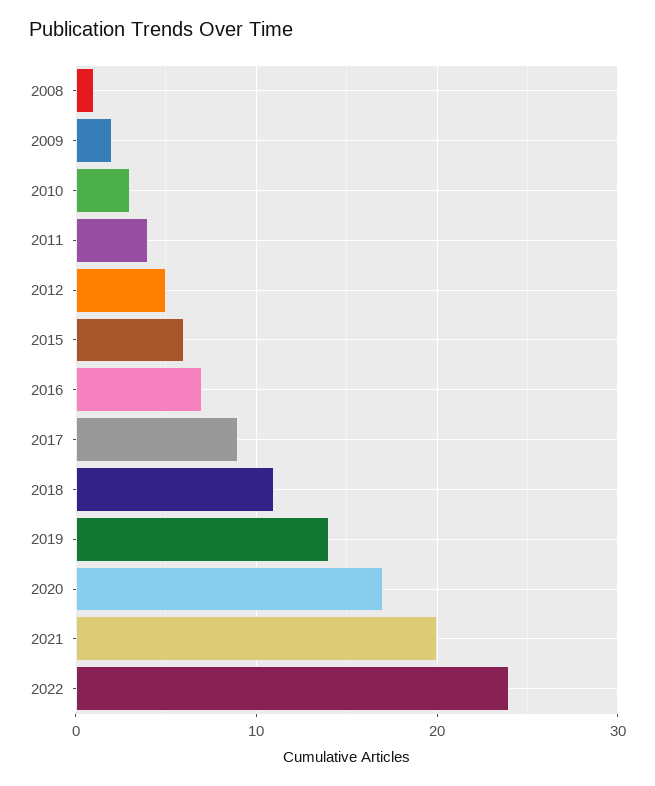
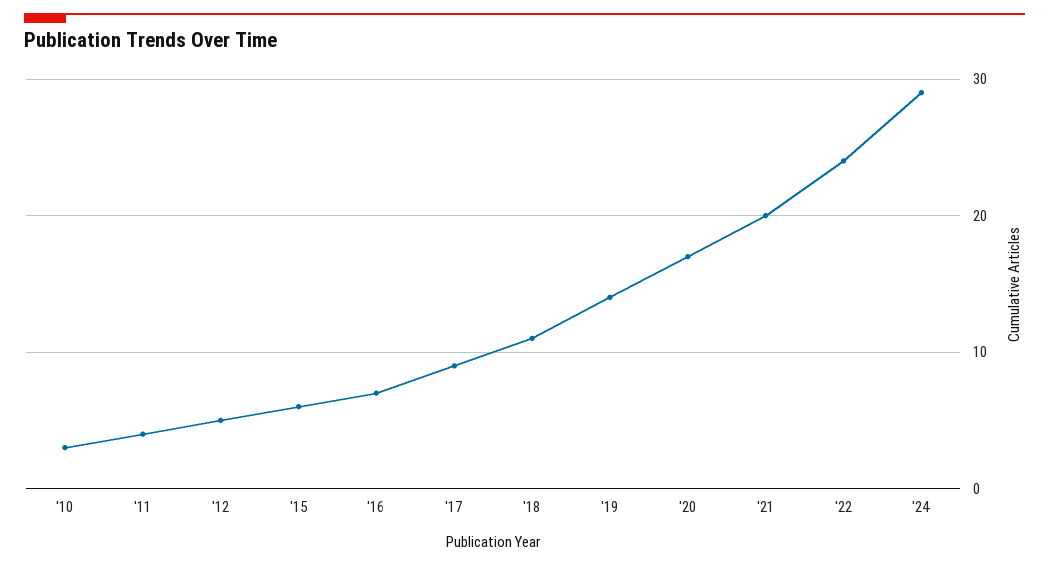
2008: 1 -> none
2009: 2 -> none
'24: none -> 29

